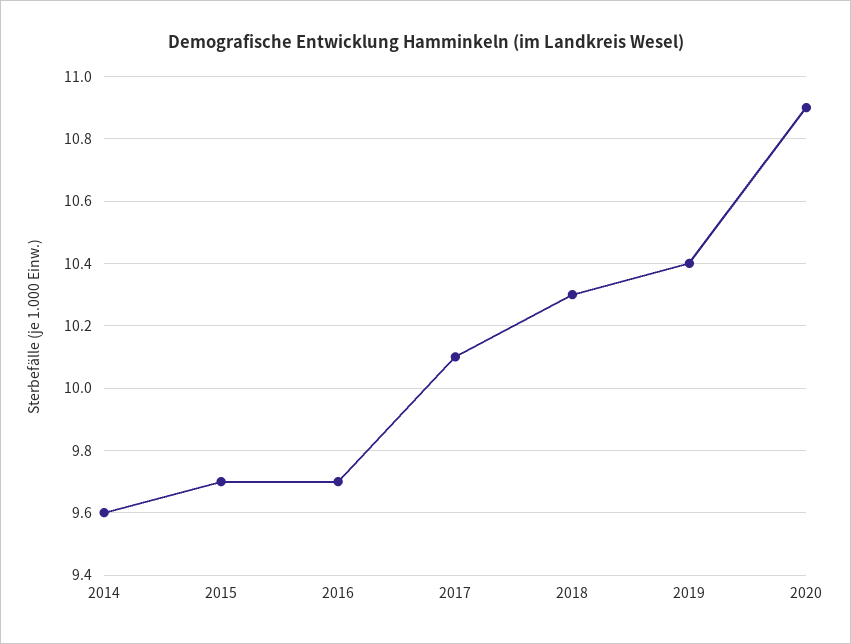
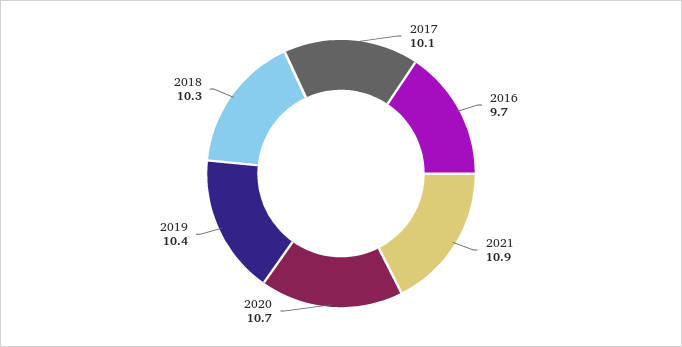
2014: 9.6 -> none
2015: 9.7 -> none
2020: 10.9 -> 10.7
2021: none -> 10.9

